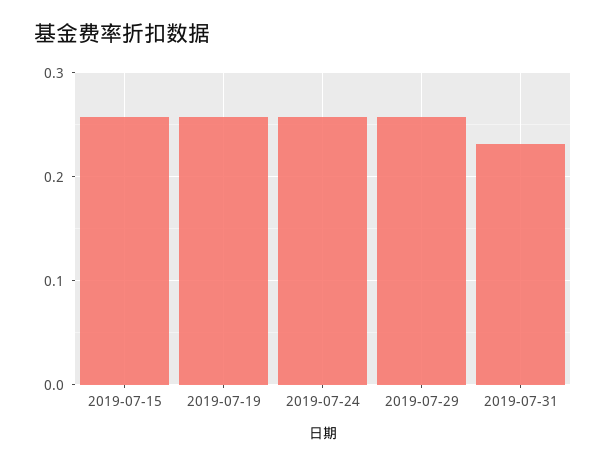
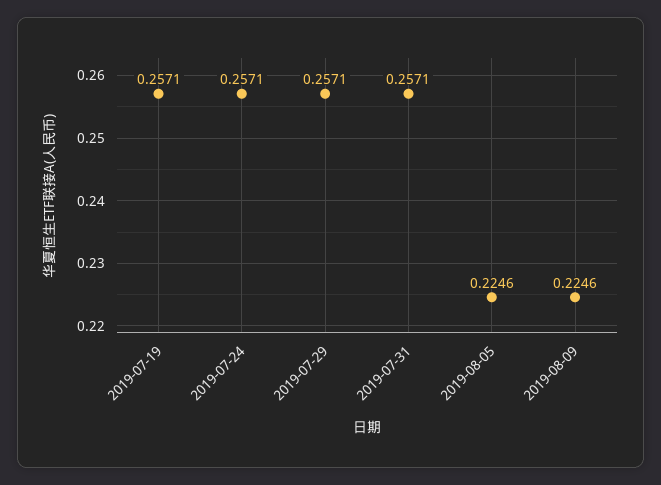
2019-07-15: 0.26 -> none
2019-07-31: 0.23 -> 0.2571
2019-08-05: none -> 0.2246
2019-08-09: none -> 0.2246

